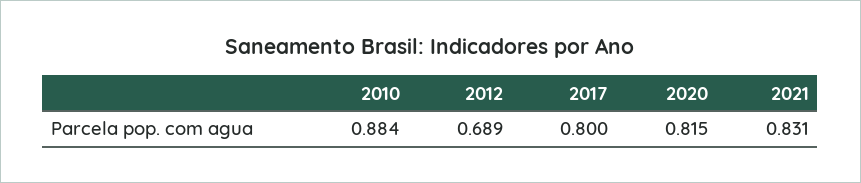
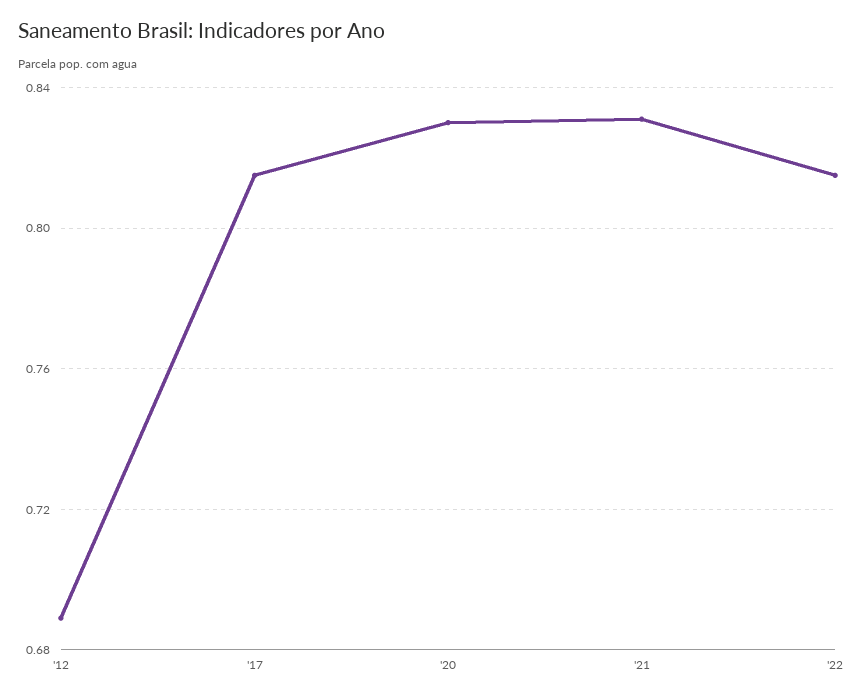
2010: 0.884 -> none
2017: 0.8 -> 0.815
2020: 0.815 -> 0.83
'22: none -> 0.815

